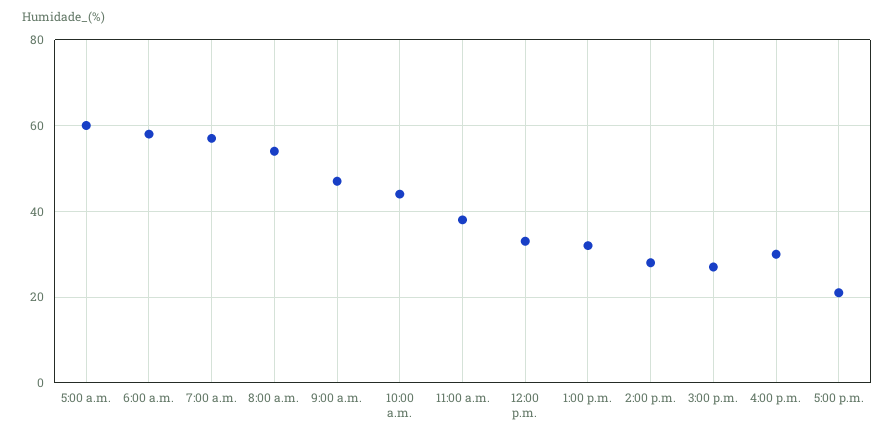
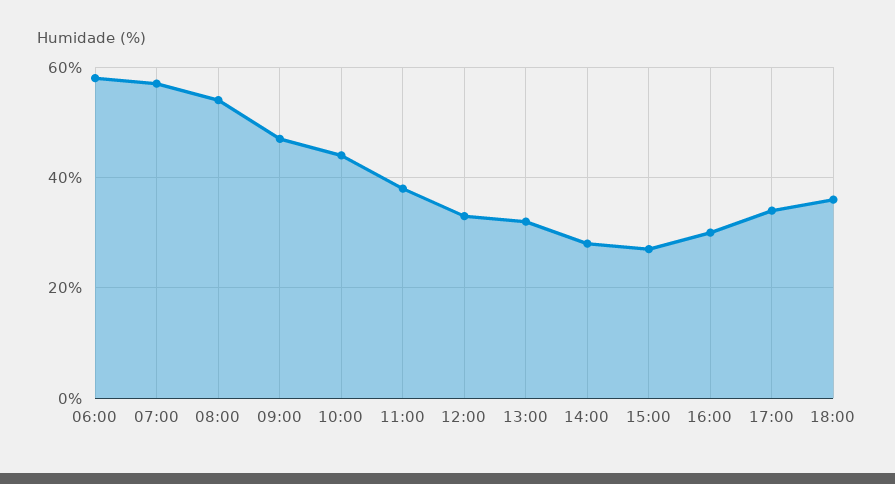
5:00 a.m.: 60 -> none
5:00 p.m.: 20 -> 35
18:00: none -> 35

